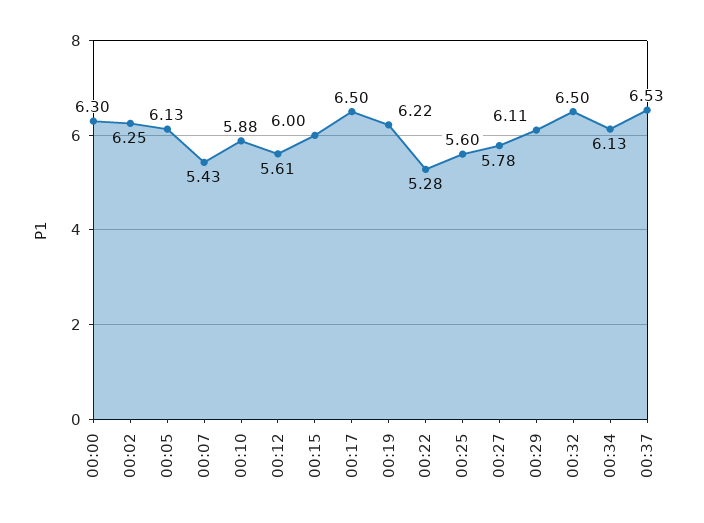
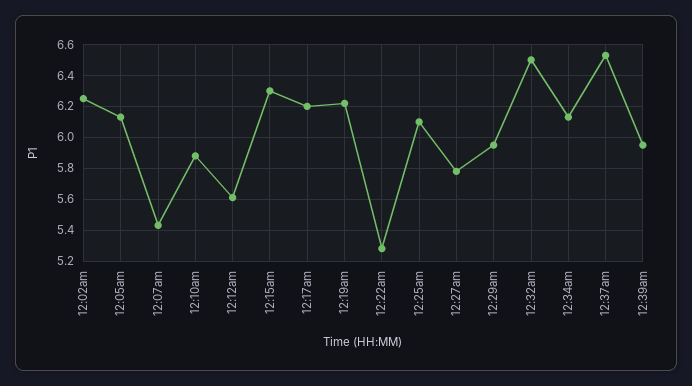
00:00: 6.3 -> none
00:15: 6 -> 6.3
00:17: 6.5 -> 6.2
00:25: 5.6 -> 6.1
00:29: 6.11 -> 5.95
12:39am: none -> 5.95

